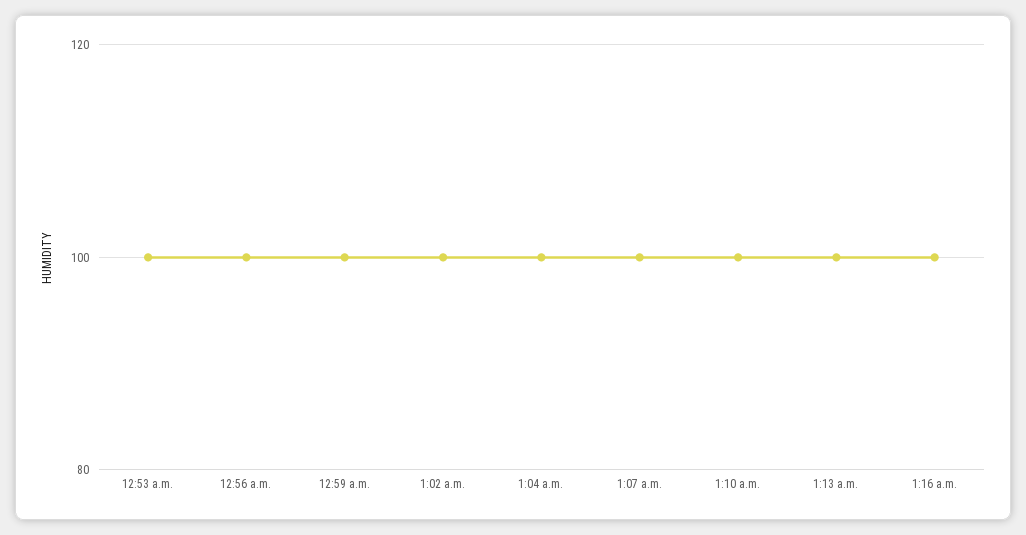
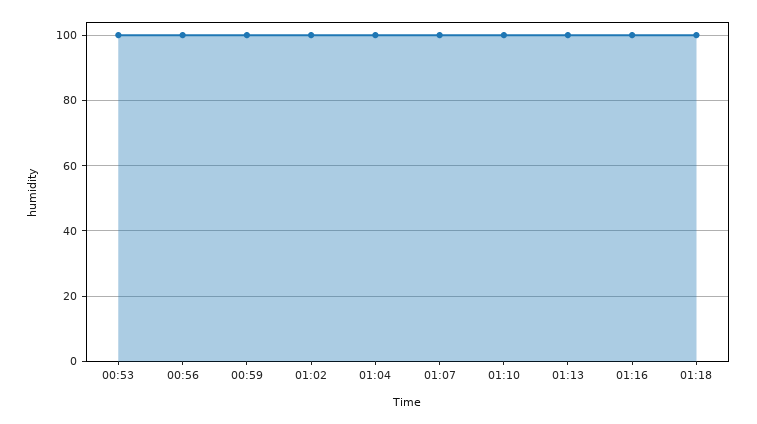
01:18: none -> 100

